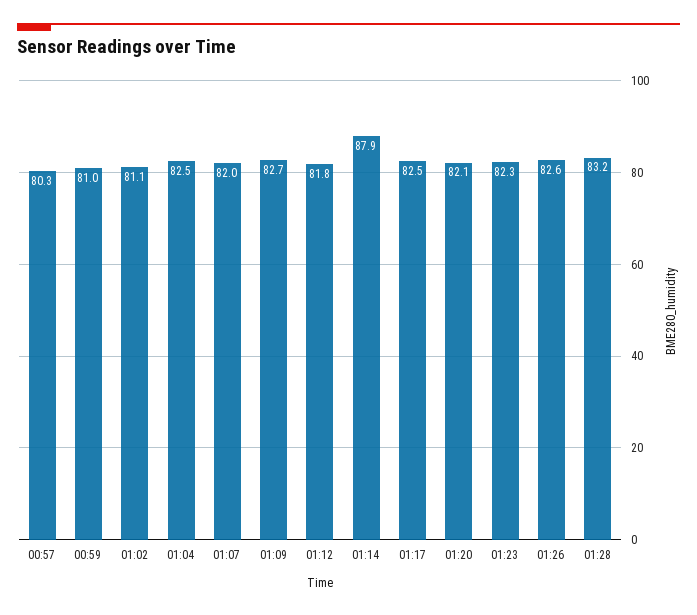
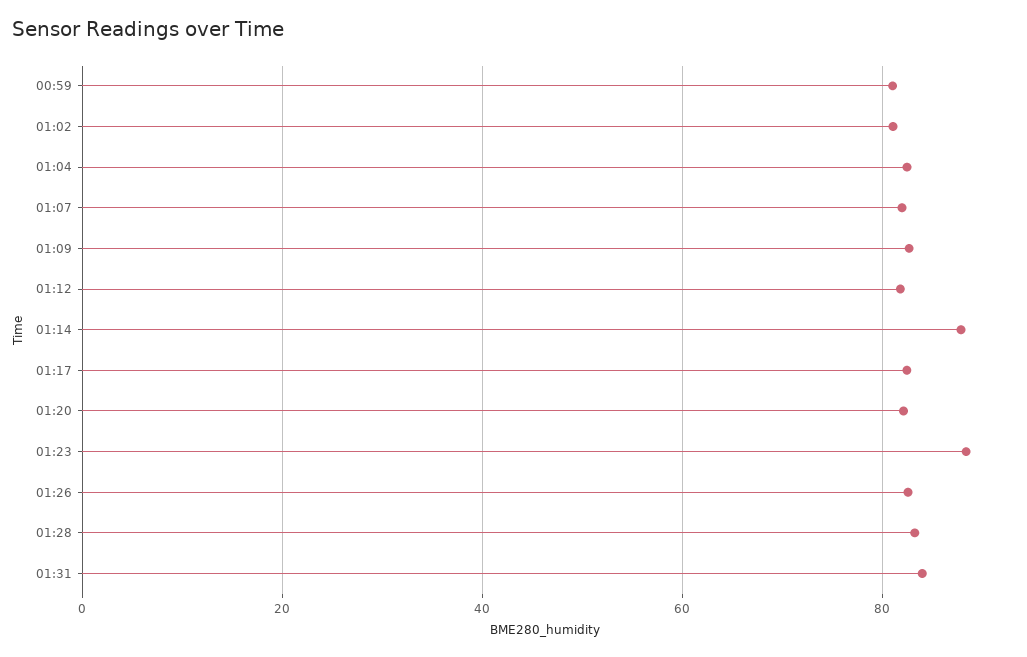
00:57: 80.3 -> none
01:23: 82.3 -> 88
01:31: none -> 84

